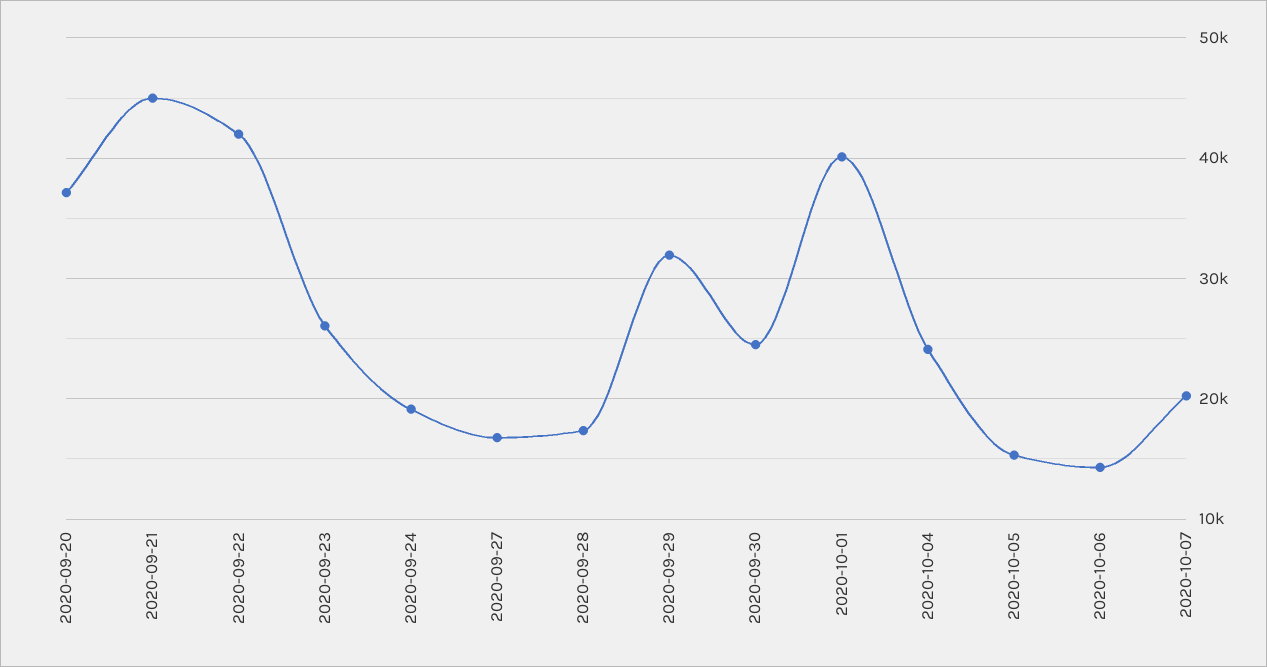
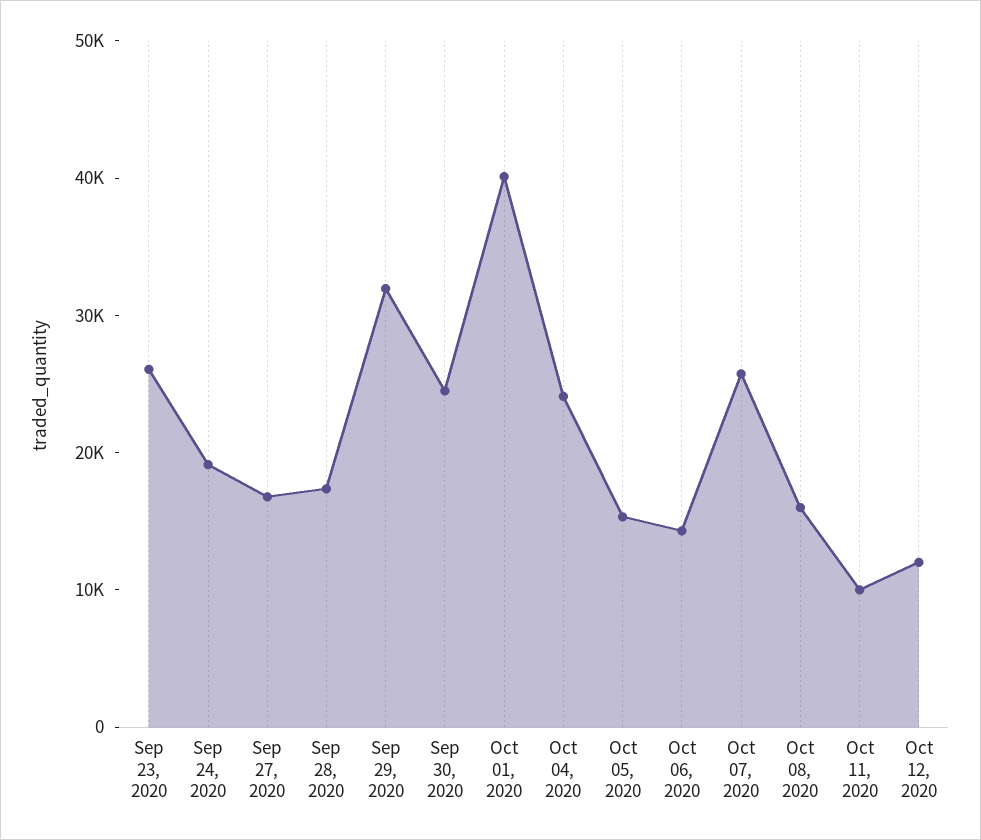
2020-09-20: 37000 -> none
2020-09-21: 45000 -> none
2020-09-22: 42000 -> none
2020-10-07: 20000 -> 26000
Oct 08, 2020: none -> 16000
Oct 11, 2020: none -> 10000
Oct 12, 2020: none -> 12000

